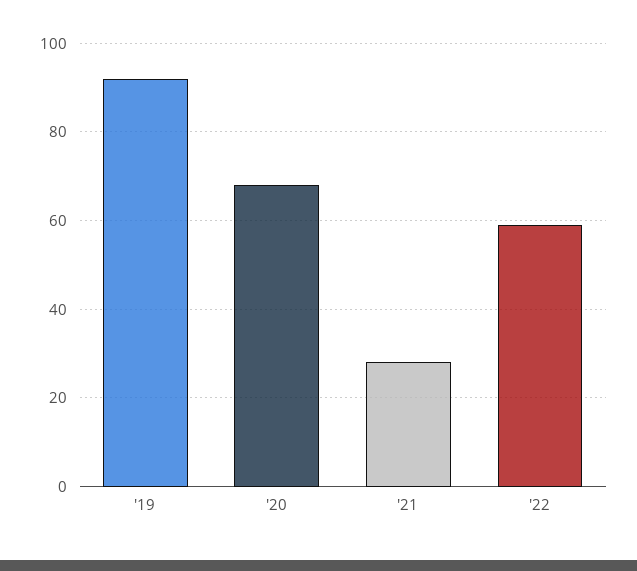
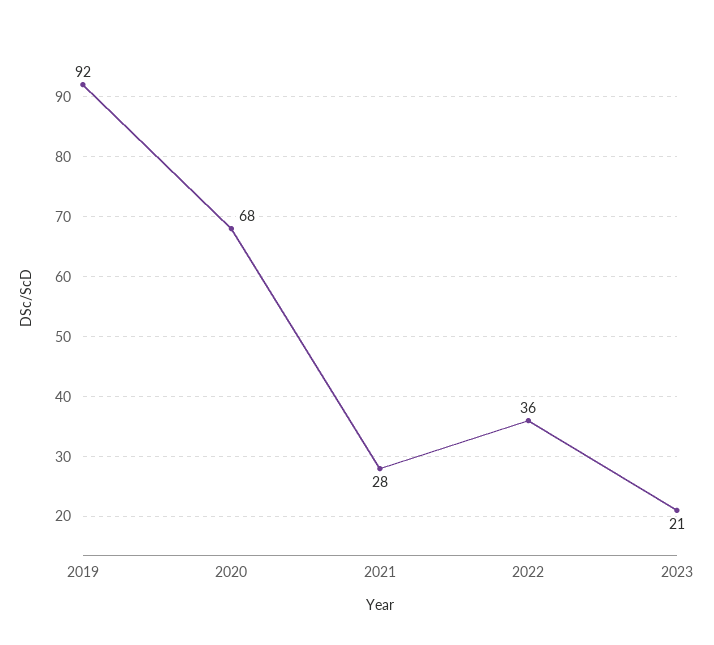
'22: 60 -> 36
2023: none -> 21

